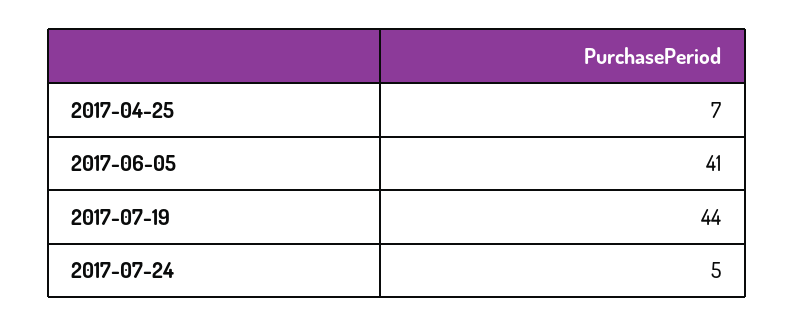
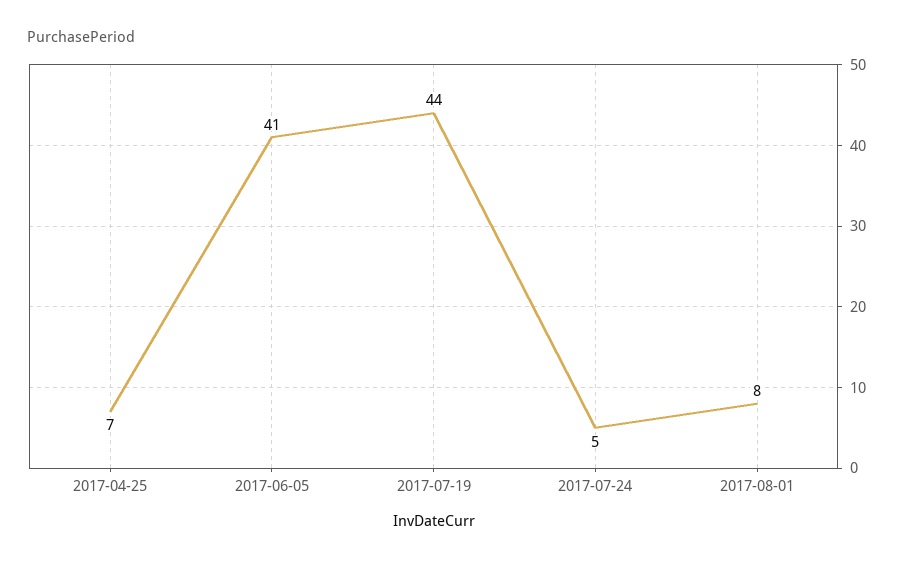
2017-08-01: none -> 8

